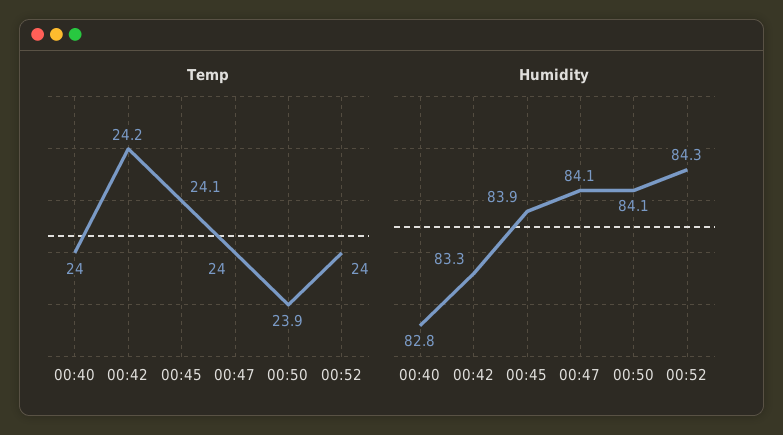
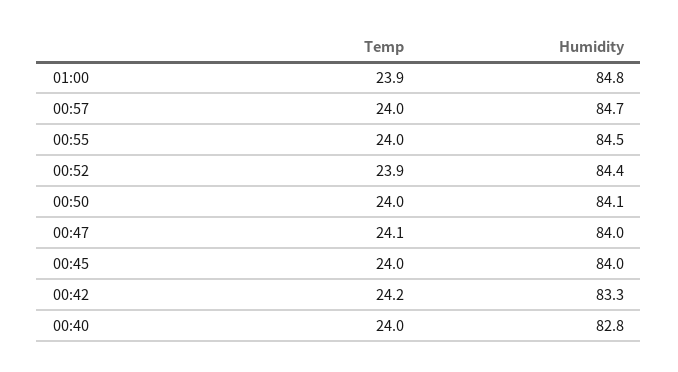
Temp, 00:45: 24.1 -> 24
Temp, 00:47: 24 -> 24.1
Temp, 00:50: 23.9 -> 24
Temp, 00:52: 24 -> 23.9
Humidity, 00:45: 83.9 -> 84
Humidity, 00:47: 84.1 -> 84
Humidity, 00:52: 84.3 -> 84.4
Temp, 01:00: none -> 23.9
Humidity, 01:00: none -> 84.8
Temp, 00:57: none -> 24
Humidity, 00:57: none -> 84.7
Temp, 00:55: none -> 24
Humidity, 00:55: none -> 84.5

